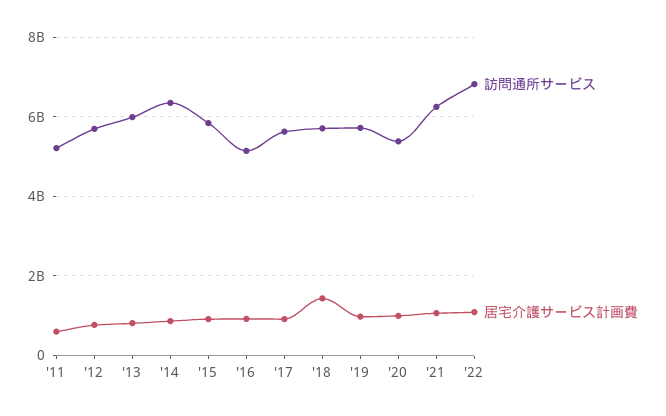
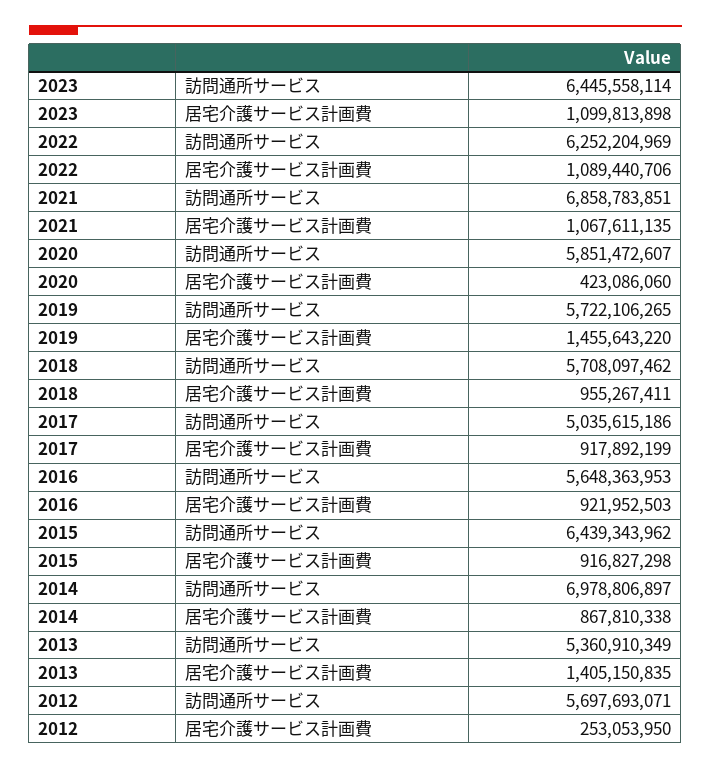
訪問通所サービス, '11: 5200000000 -> none
居宅介護サービス計画費, '11: 600000000 -> none
居宅介護サービス計画費, '12: 800000000 -> 253053950
訪問通所サービス, '13: 6000000000 -> 5360910349
居宅介護サービス計画費, '13: 800000000 -> 1405150835
訪問通所サービス, '14: 6400000000 -> 6978806897
訪問通所サービス, '15: 5800000000 -> 6439343962
訪問通所サービス, '16: 5200000000 -> 5648363953
訪問通所サービス, '17: 5600000000 -> 5035615186
居宅介護サービス計画費, '18: 1400000000 -> 955267411
居宅介護サービス計画費, '19: 1000000000 -> 1455643220
訪問通所サービス, '20: 5400000000 -> 5851472607
居宅介護サービス計画費, '20: 1000000000 -> 423086060
訪問通所サービス, '21: 6200000000 -> 6858783851
訪問通所サービス, '22: 6800000000 -> 6252204969
訪問通所サービス, 2023: none -> 6445558114
居宅介護サービス計画費, 2023: none -> 1099813898

